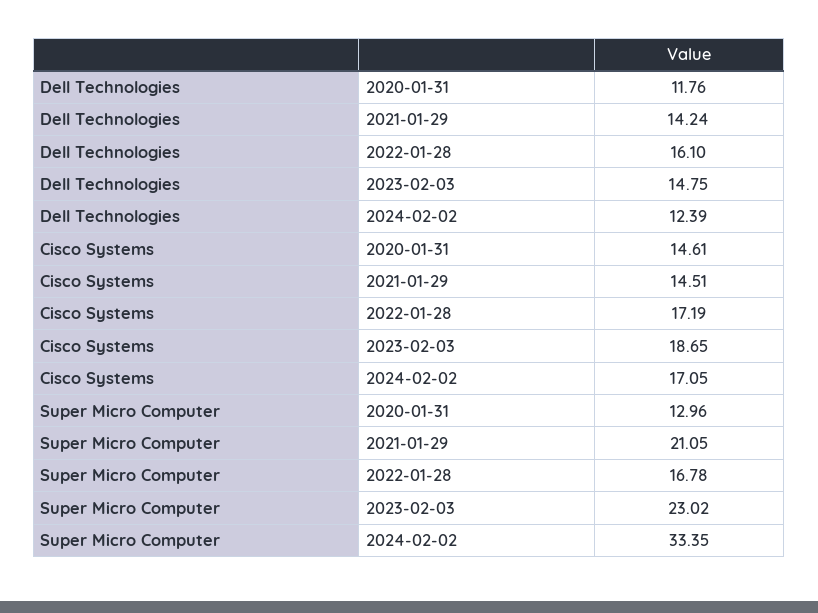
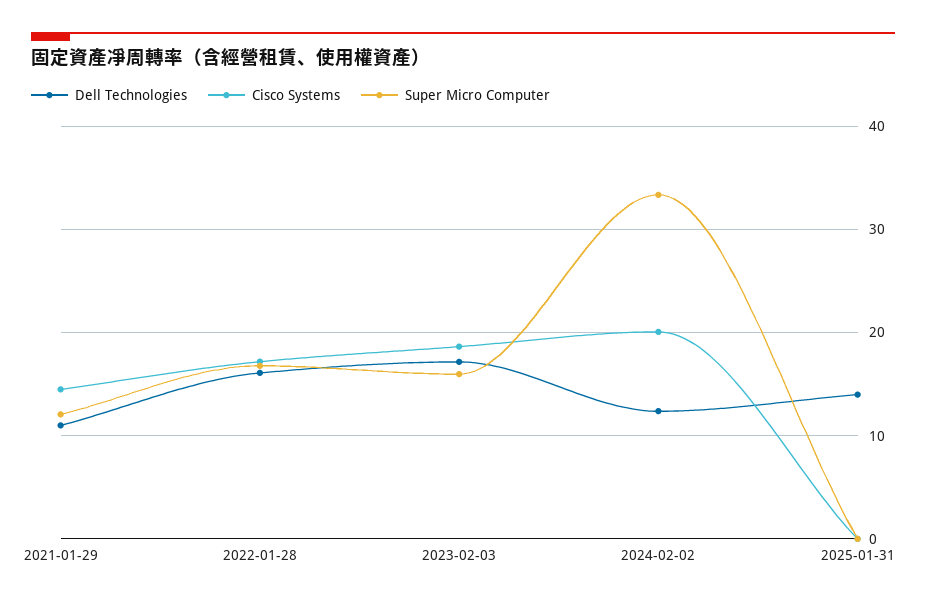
Dell Technologies, 2020-01-31: 11.76 -> none
Dell Technologies, 2021-01-29: 14.24 -> 11
Dell Technologies, 2023-02-03: 14.75 -> 17
Cisco Systems, 2020-01-31: 14.61 -> none
Cisco Systems, 2024-02-02: 17.05 -> 20
Super Micro Computer, 2020-01-31: 12.96 -> none
Super Micro Computer, 2021-01-29: 21.05 -> 12
Super Micro Computer, 2023-02-03: 23.02 -> 16
Dell Technologies, 2025-01-31: none -> 14
Cisco Systems, 2025-01-31: none -> 0
Super Micro Computer, 2025-01-31: none -> 0

